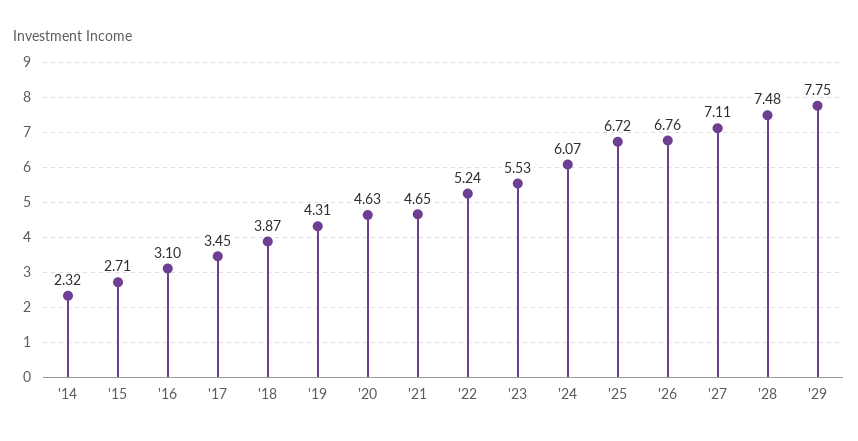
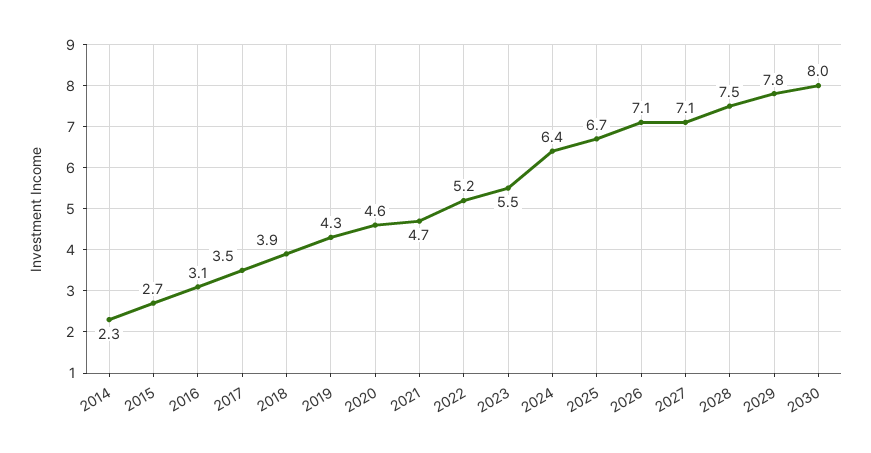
'24: 6.07 -> 6.4
'26: 6.76 -> 7.1
2030: none -> 8

